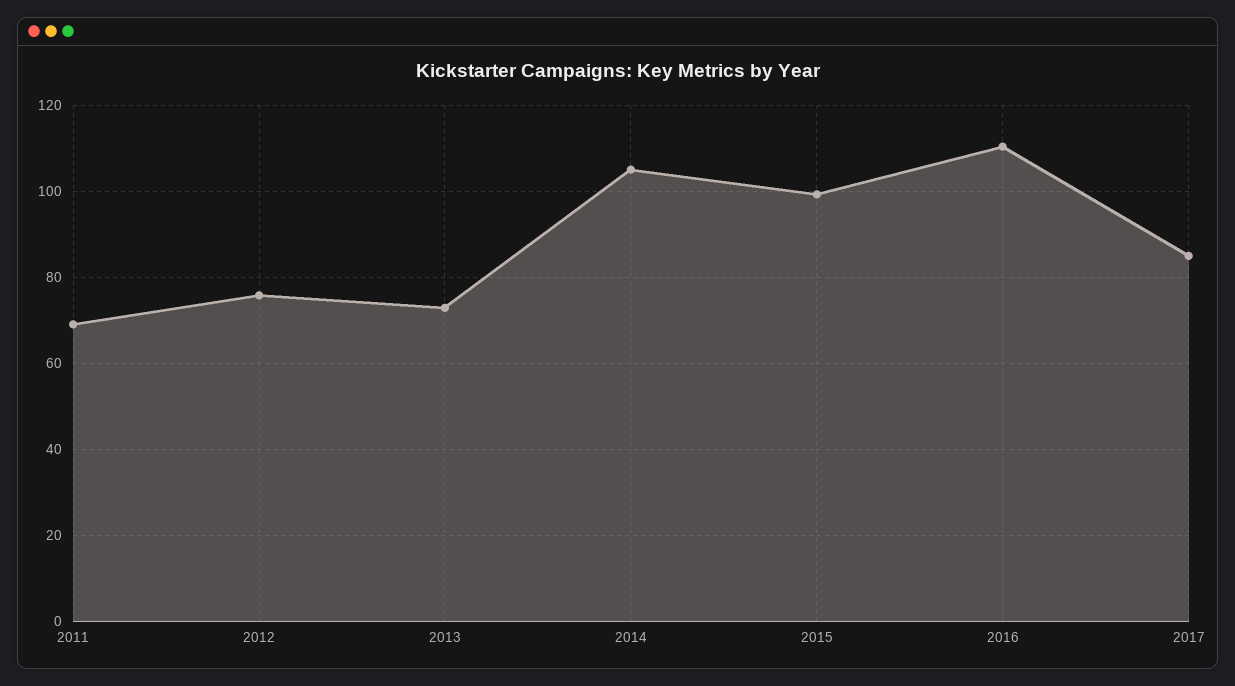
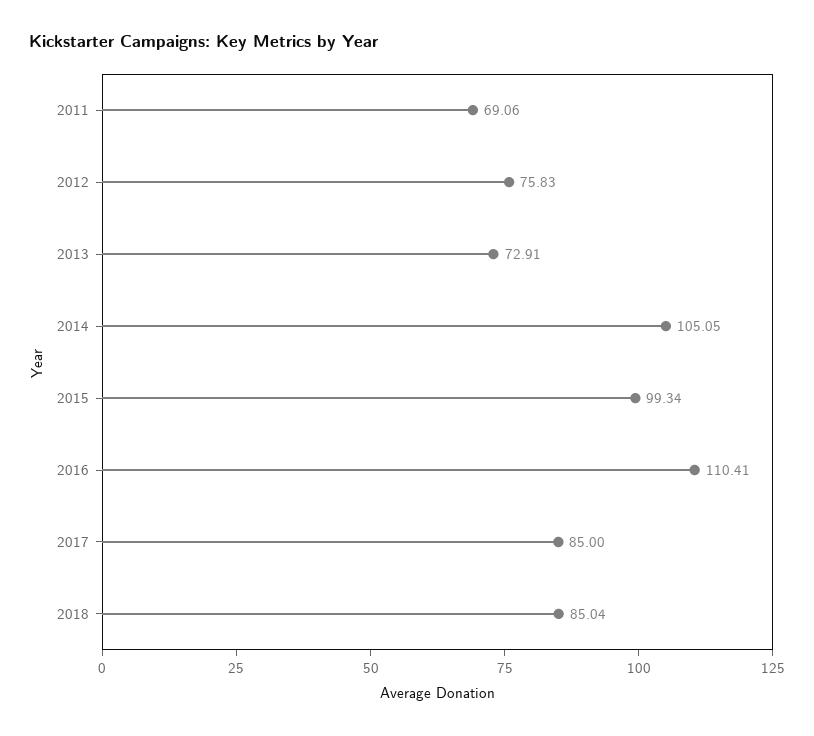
2018: none -> 85.04

